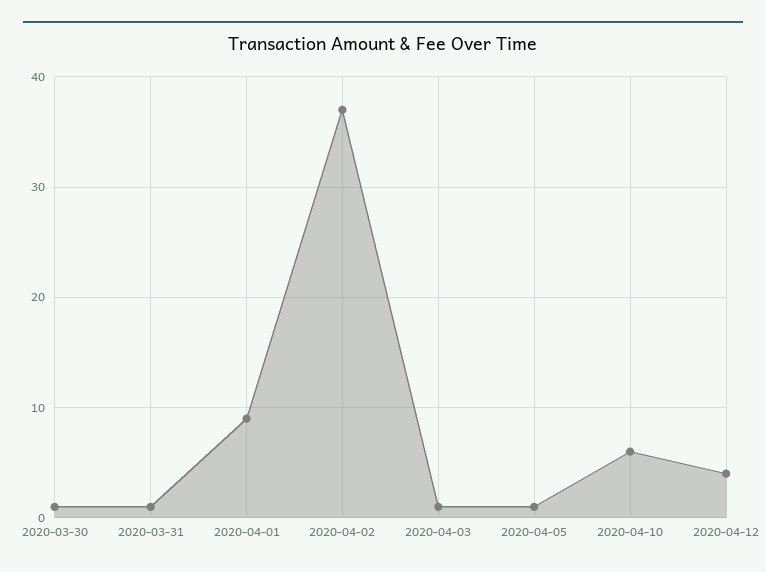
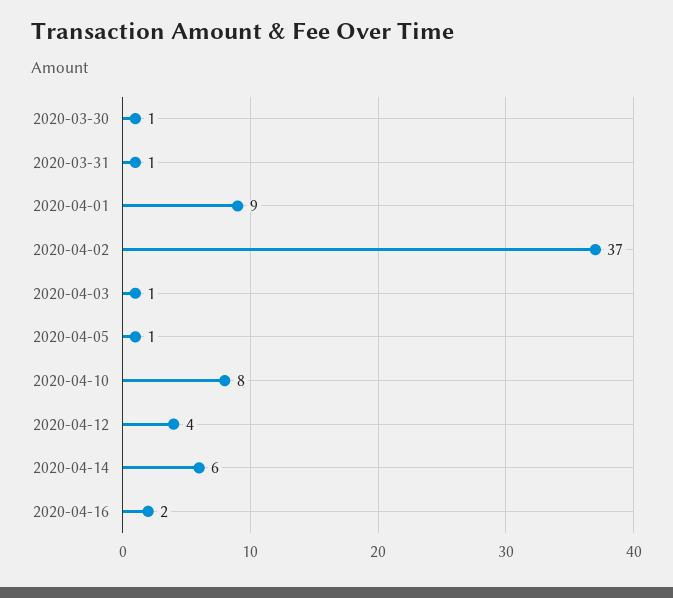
2020-04-10: 6 -> 8
2020-04-14: none -> 6
2020-04-16: none -> 2

